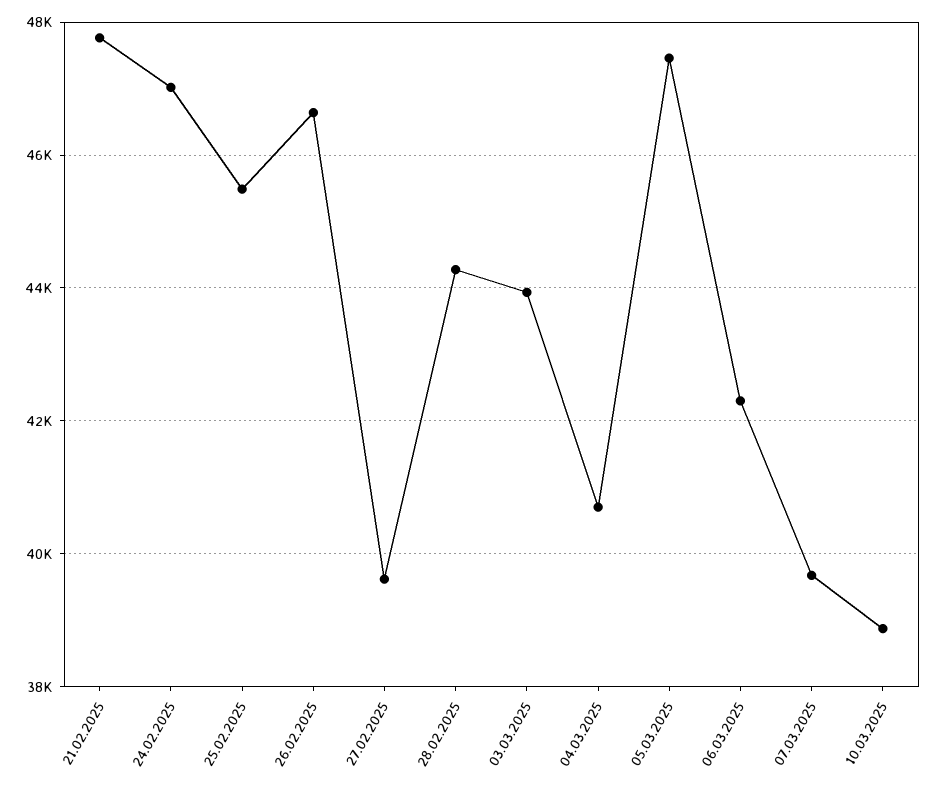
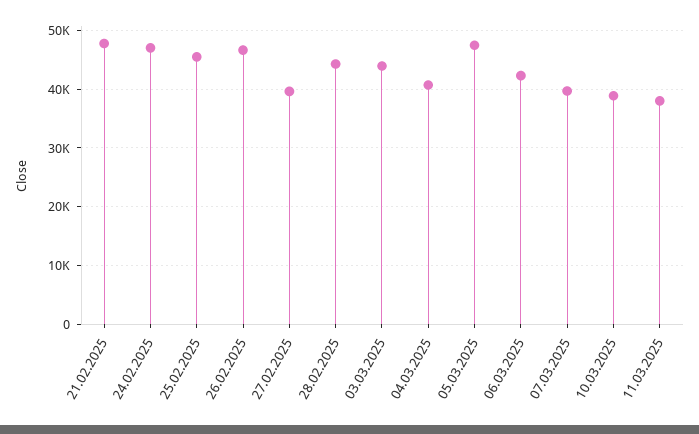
11.03.2025: none -> 38000

